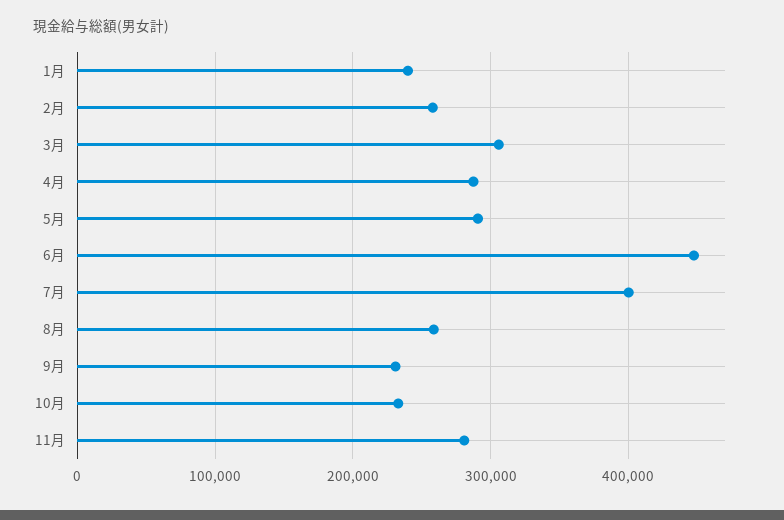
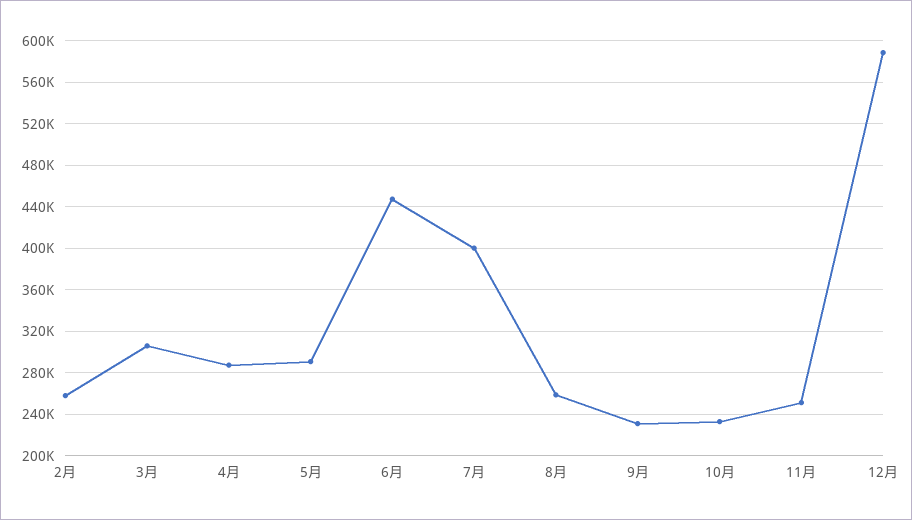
1月: 240000 -> none
11月: 280000 -> 250000
12月: none -> 590000

